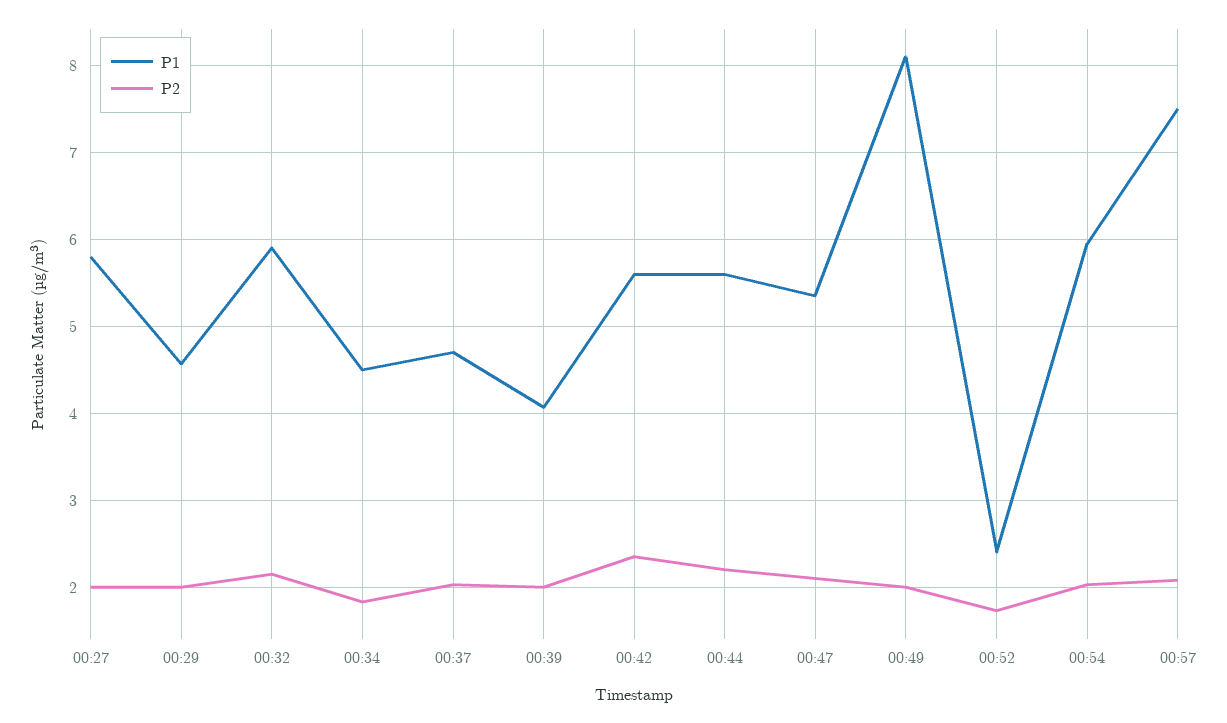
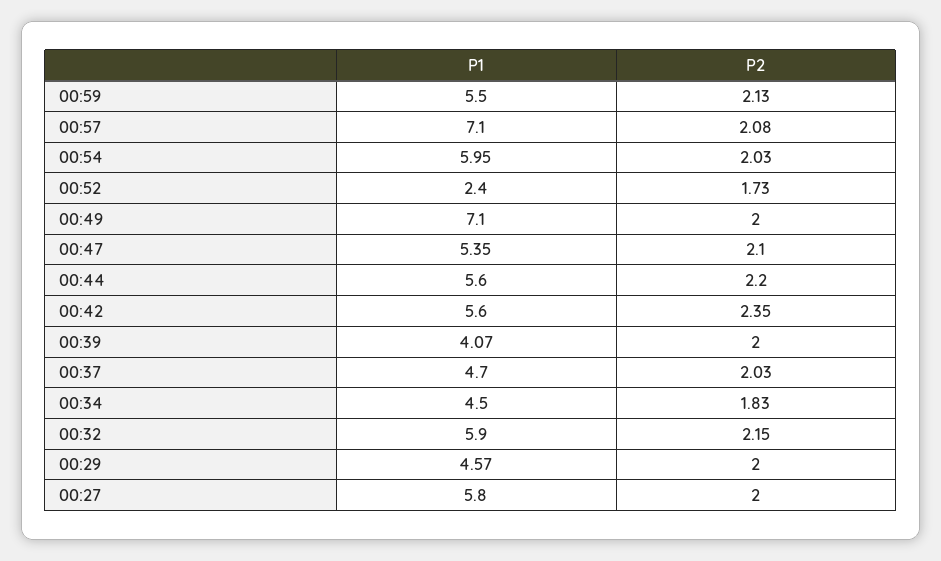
P1, 00:49: 8.1 -> 7.1
P1, 00:57: 7.5 -> 7.1
P1, 00:59: none -> 5.5
P2, 00:59: none -> 2.13

